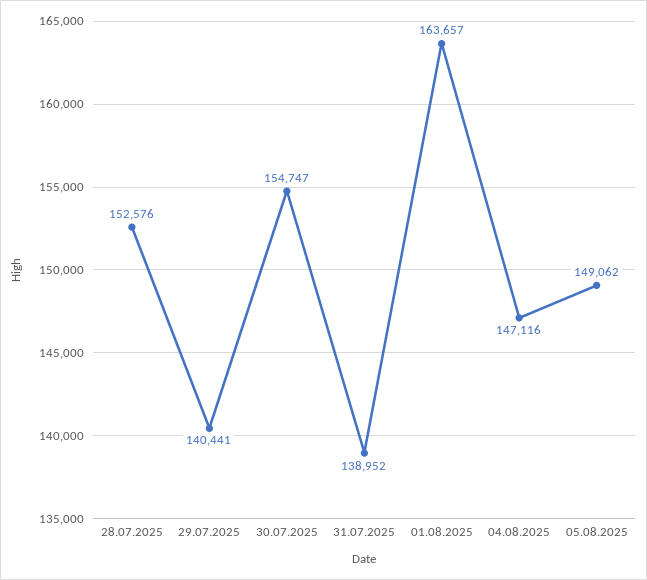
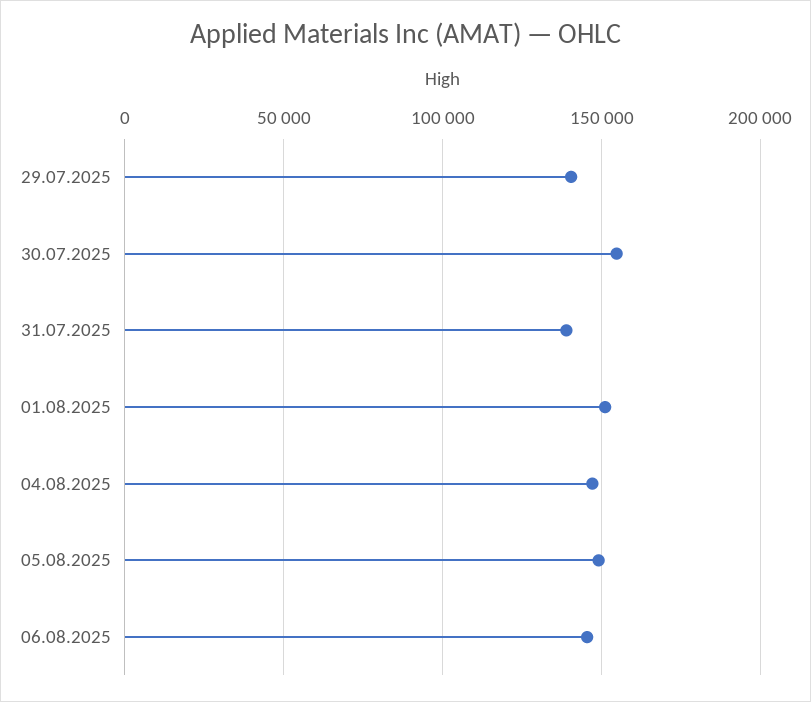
28.07.2025: 152576 -> none
01.08.2025: 163657 -> 150000
06.08.2025: none -> 145000

